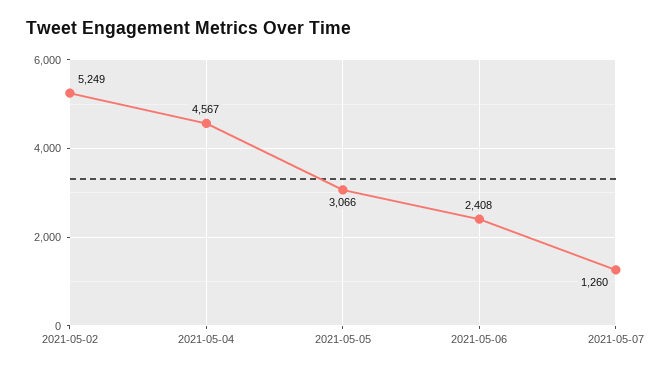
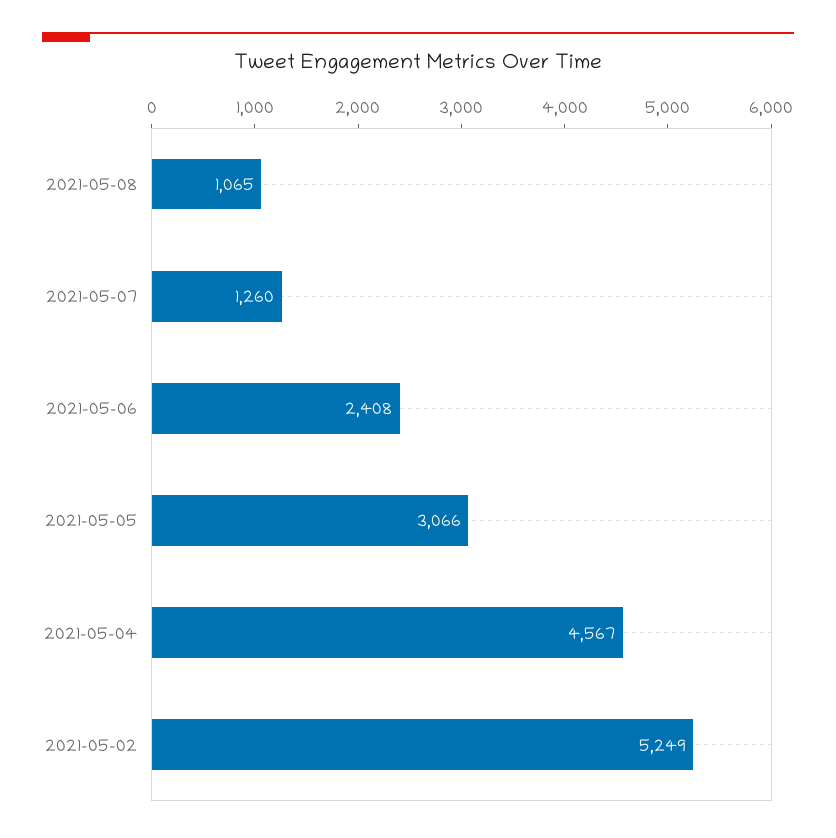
2021-05-08: none -> 1065

